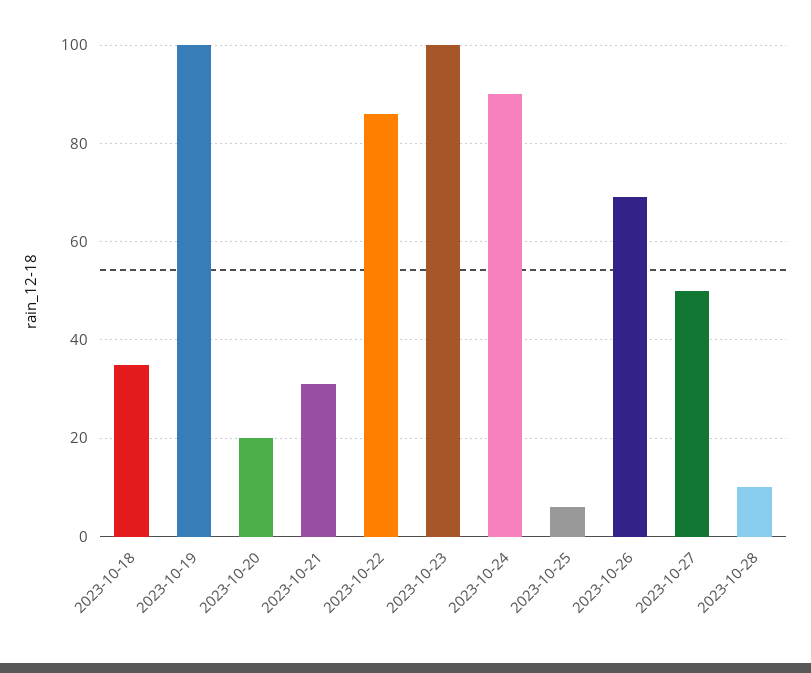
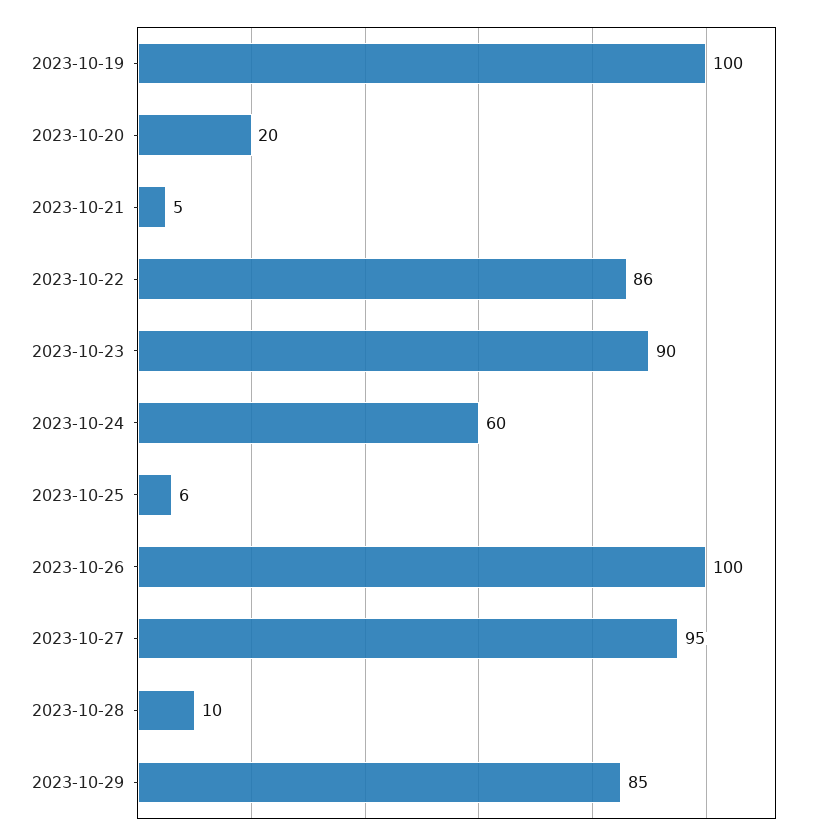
2023-10-18: 35 -> none
2023-10-21: 30 -> 5
2023-10-23: 100 -> 90
2023-10-24: 90 -> 60
2023-10-26: 70 -> 100
2023-10-27: 50 -> 95
2023-10-29: none -> 85

